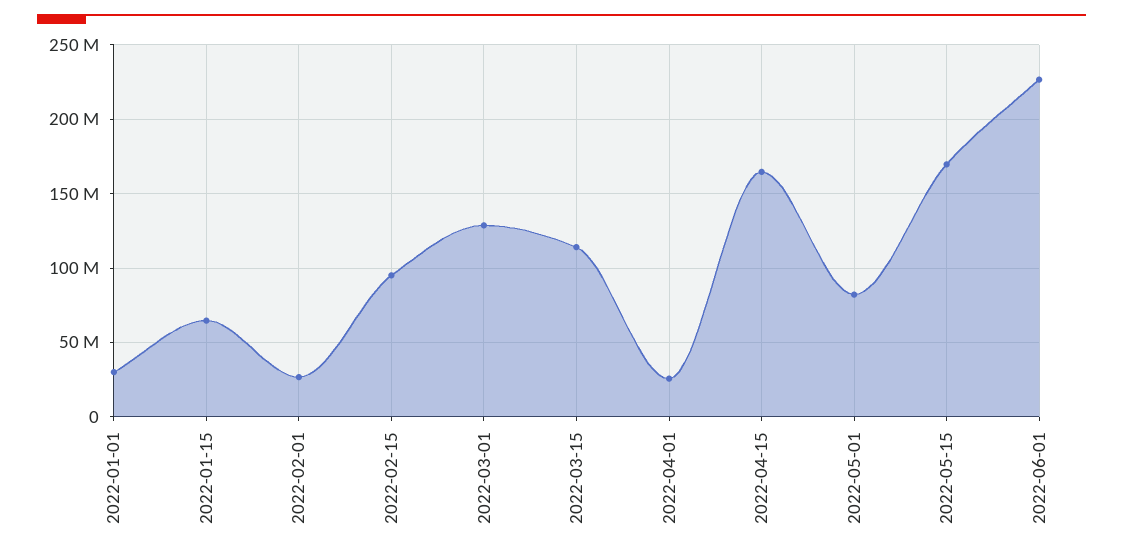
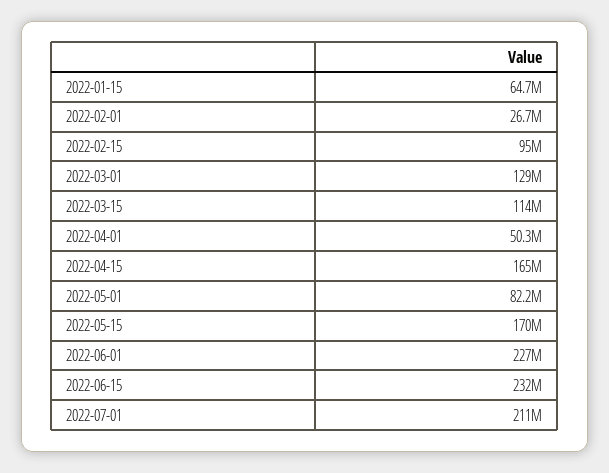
2022-01-01: 30000000 -> none
2022-04-01: 25000000 -> 50300000
2022-06-15: none -> 232000000
2022-07-01: none -> 211000000

